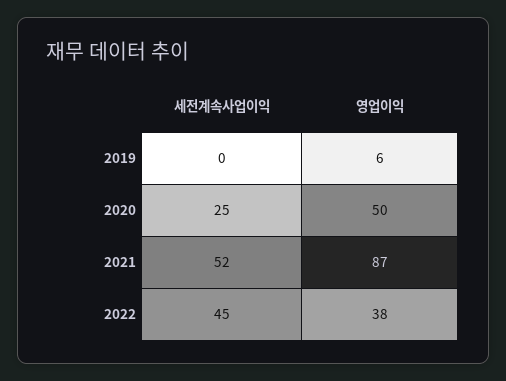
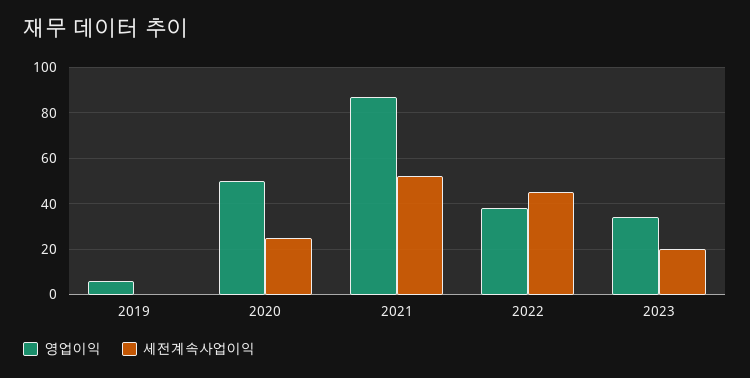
영업이익, 2023: none -> 35
세전계속사업이익, 2023: none -> 20

